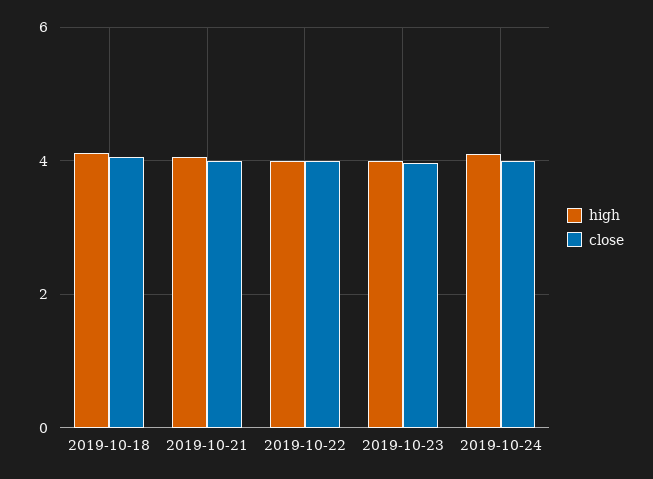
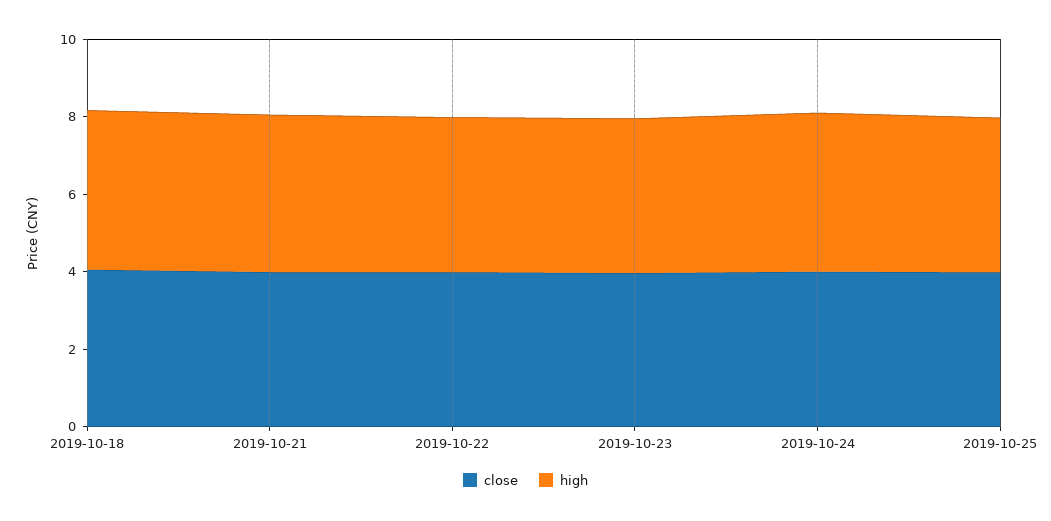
close, 2019-10-25: none -> 4
high, 2019-10-25: none -> 4

